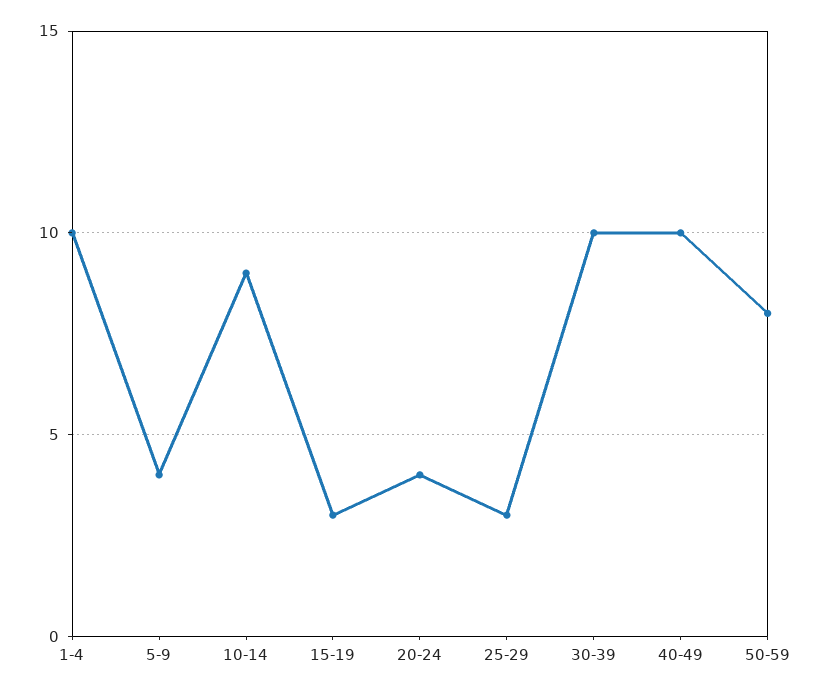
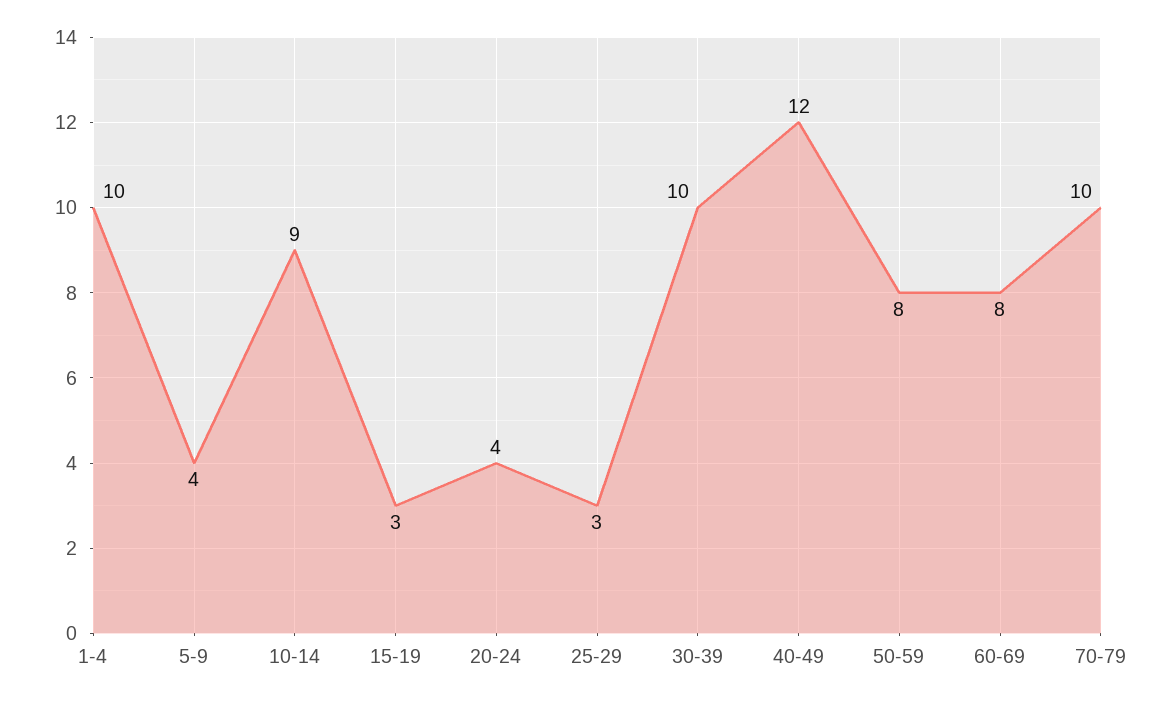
40-49: 10 -> 12
60-69: none -> 8
70-79: none -> 10

